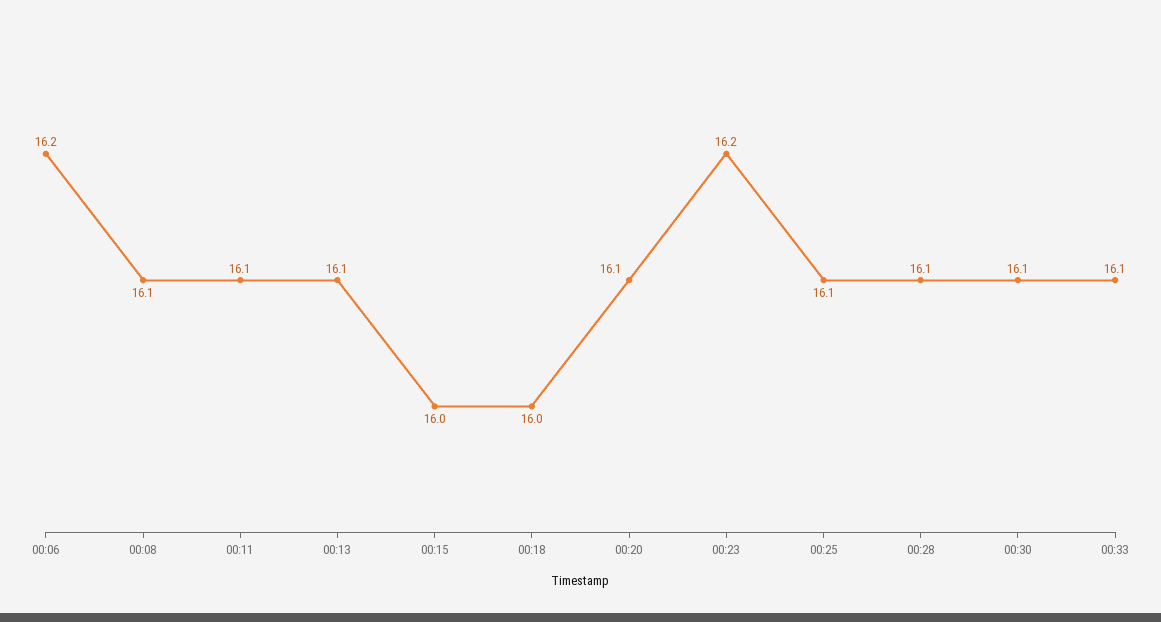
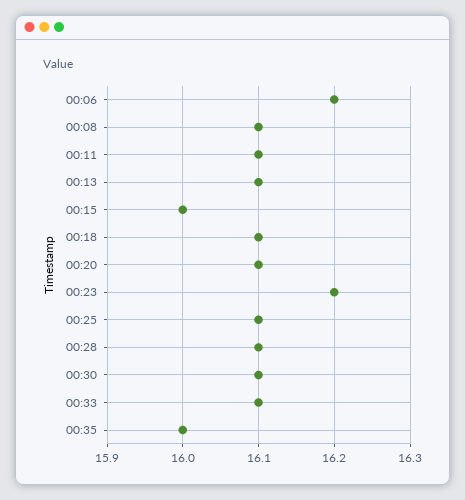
00:18: 16 -> 16.1
00:35: none -> 16

